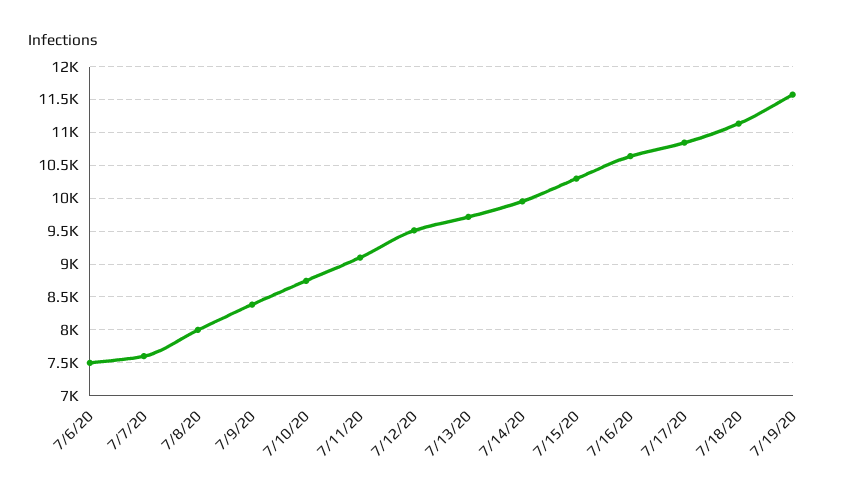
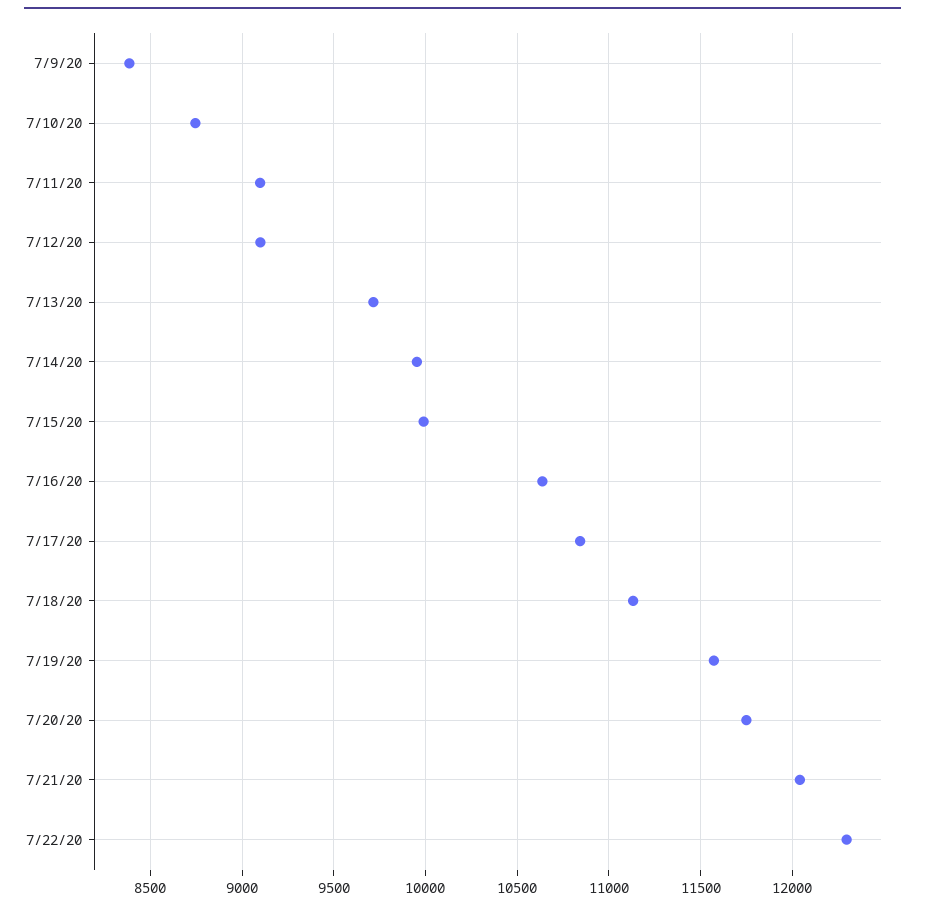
7/6/20: 7500 -> none
7/7/20: 7600 -> none
7/8/20: 8000 -> none
7/12/20: 9500 -> 9100
7/15/20: 10300 -> 10000
7/20/20: none -> 11750
7/21/20: none -> 12050
7/22/20: none -> 12300

